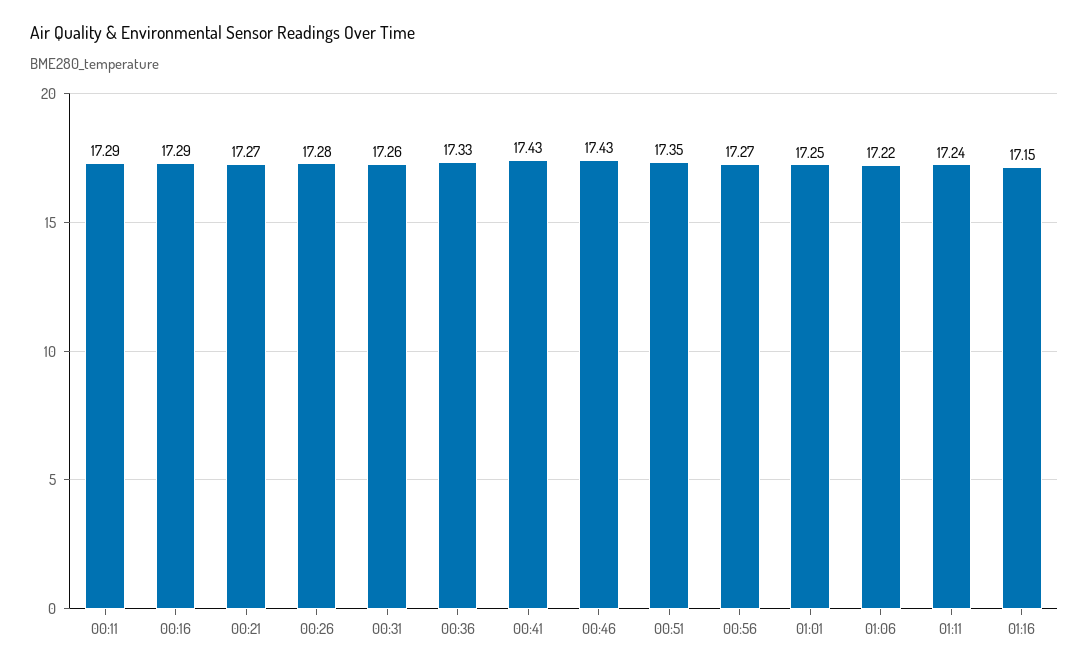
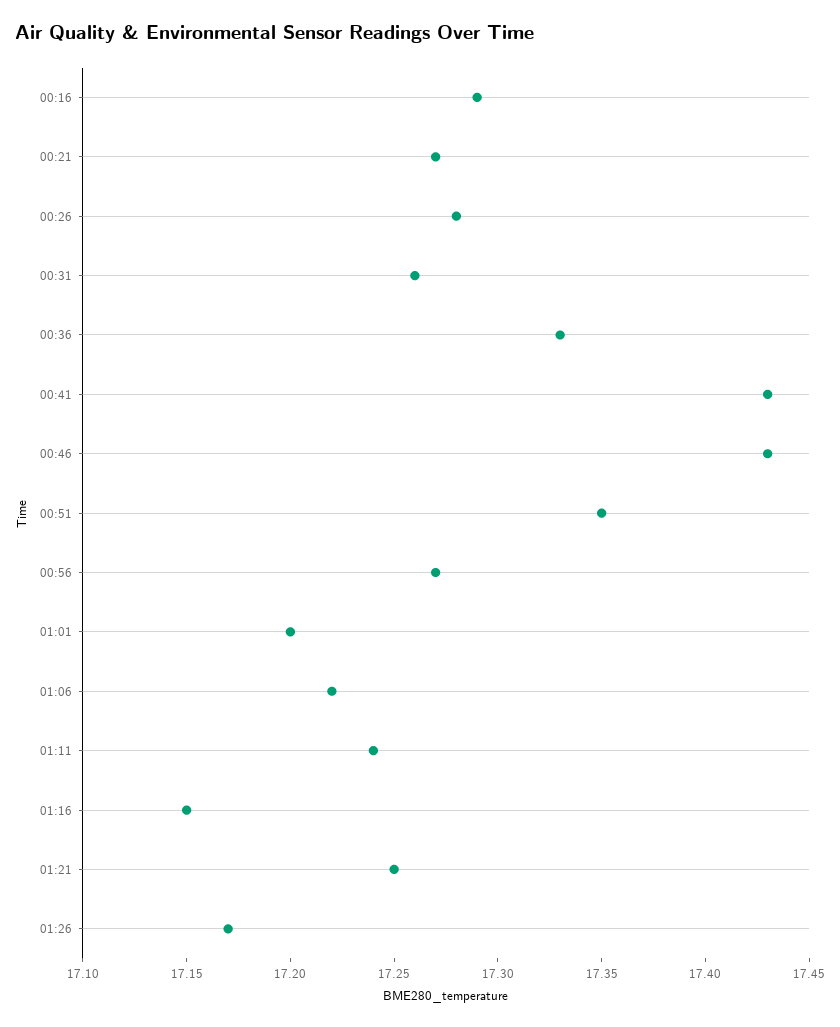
00:11: 17.29 -> none
01:01: 17.25 -> 17.2
01:21: none -> 17.25
01:26: none -> 17.17

